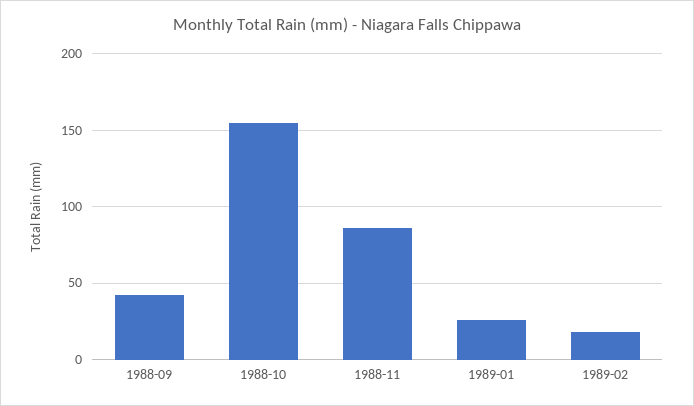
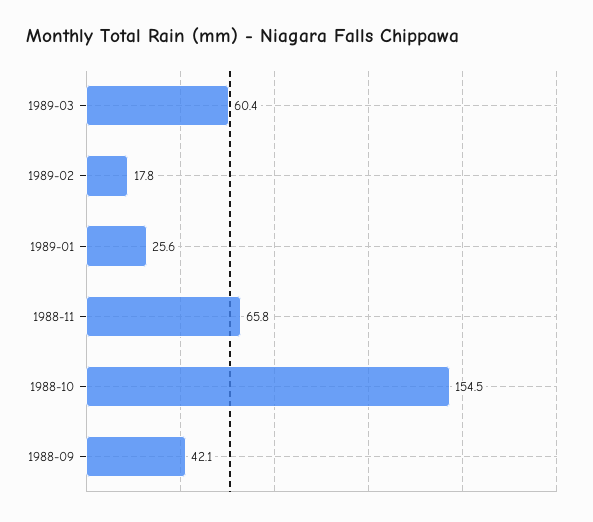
1988-11: 85 -> 65.8
1989-03: none -> 60.4

